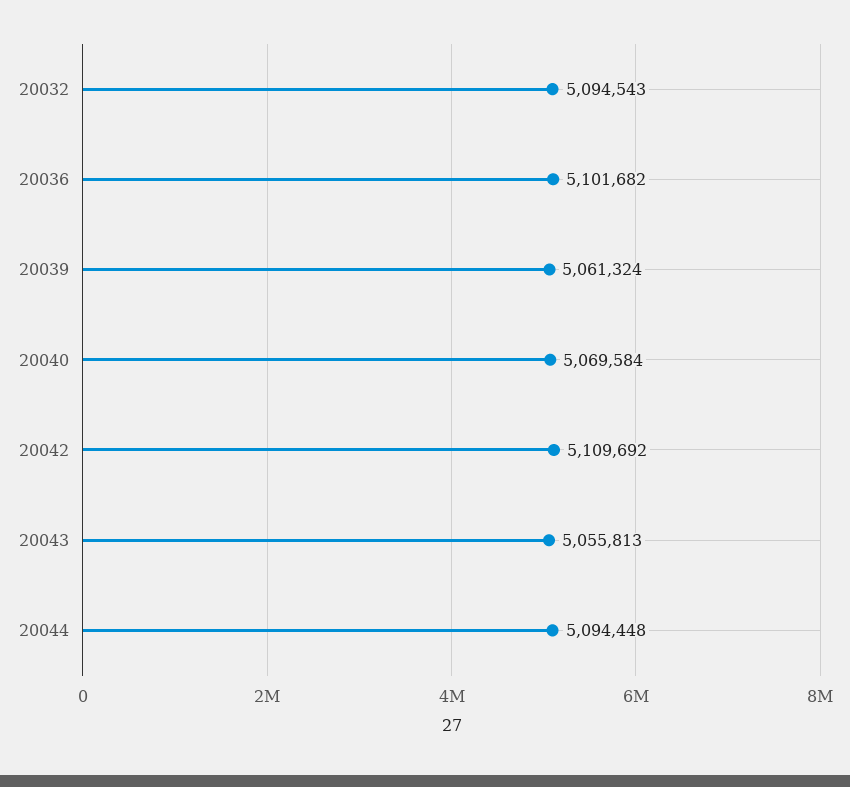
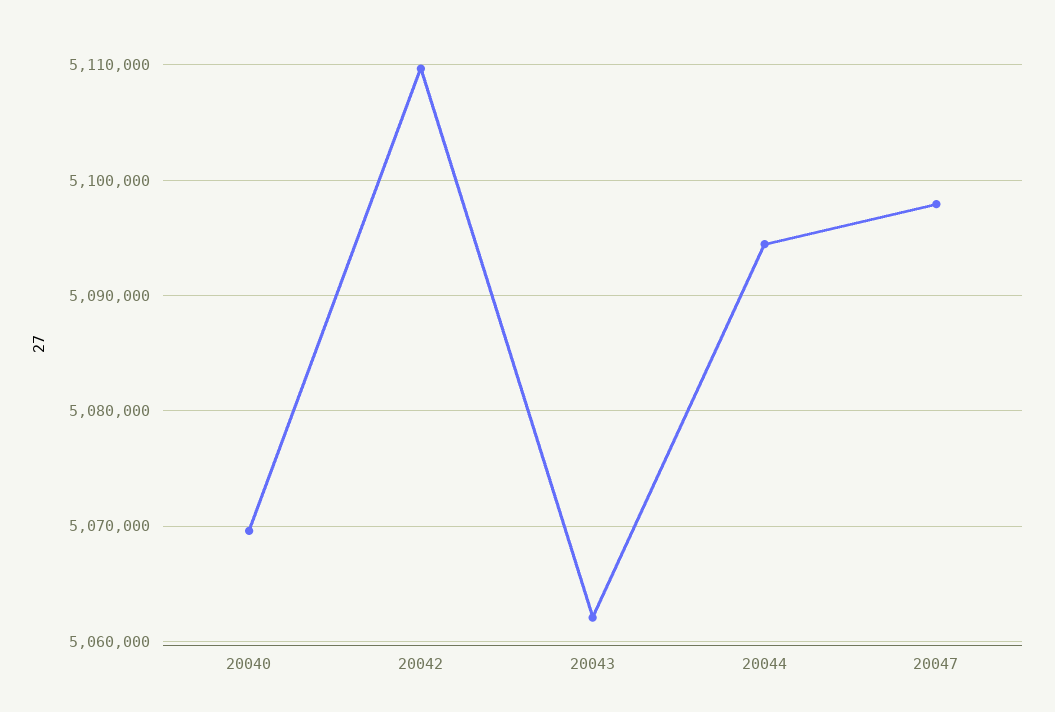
20032: 5094543 -> none
20036: 5101682 -> none
20039: 5061324 -> none
20043: 5055813 -> 5062000
20047: none -> 5098000

